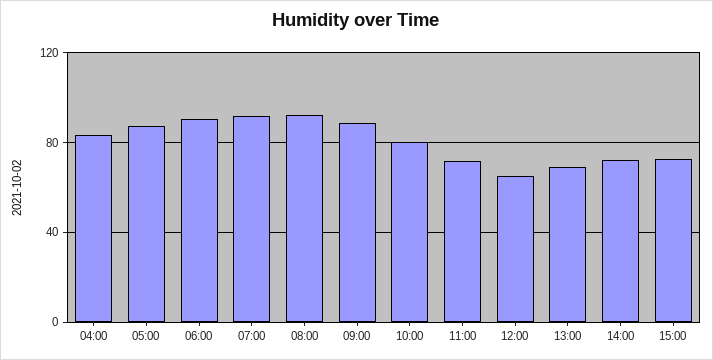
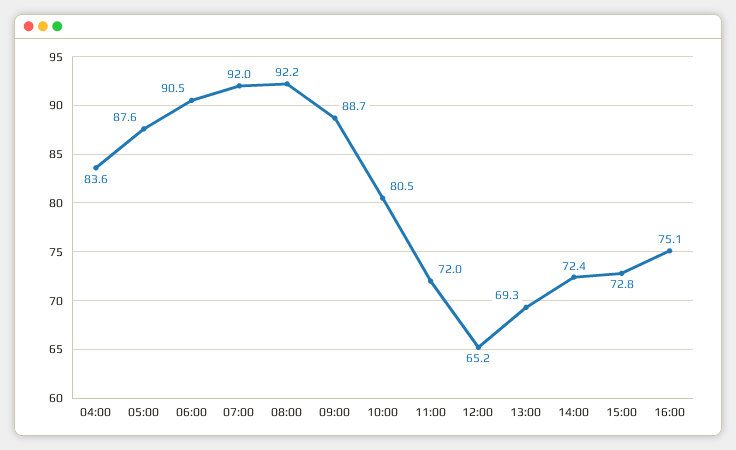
16:00: none -> 75.1

